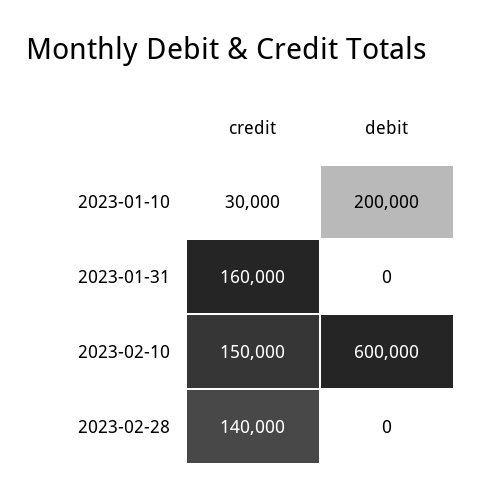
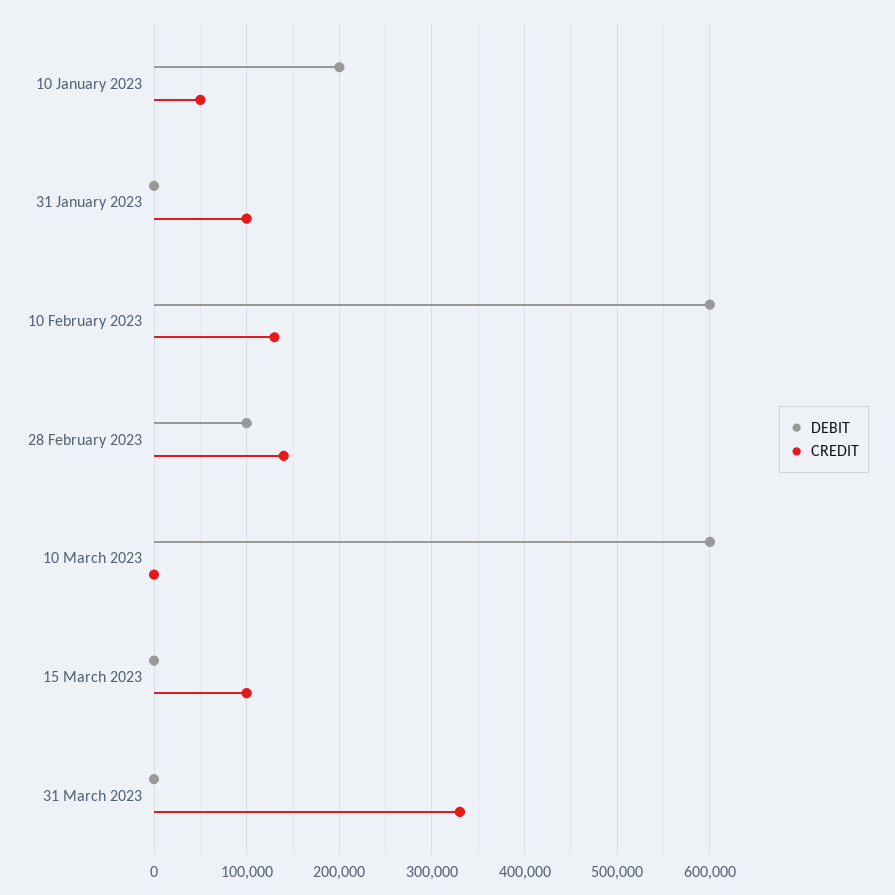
credit, 2023-01-10: 30000 -> 50000
credit, 2023-01-31: 160000 -> 100000
credit, 2023-02-10: 150000 -> 130000
debit, 2023-02-28: 0 -> 100000
debit, 10 March 2023: none -> 600000
credit, 10 March 2023: none -> 0
debit, 15 March 2023: none -> 0
credit, 15 March 2023: none -> 100000
debit, 31 March 2023: none -> 0
credit, 31 March 2023: none -> 330000

